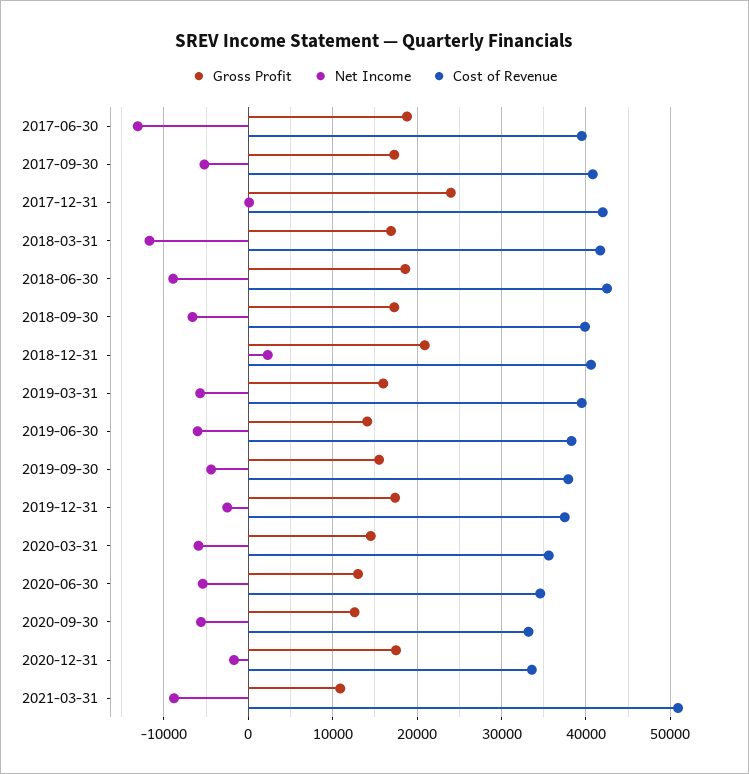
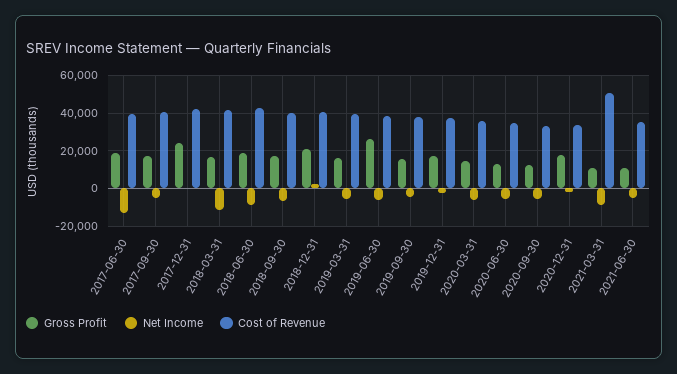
Gross Profit, 2019-06-30: 14000 -> 25000
Gross Profit, 2021-06-30: none -> 10000
Net Income, 2021-06-30: none -> -5000
Cost of Revenue, 2021-06-30: none -> 35000

